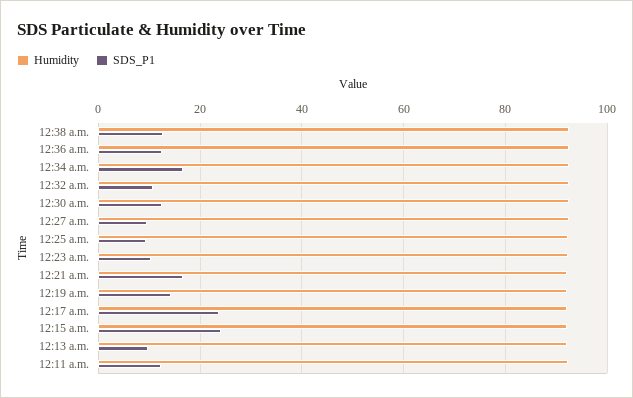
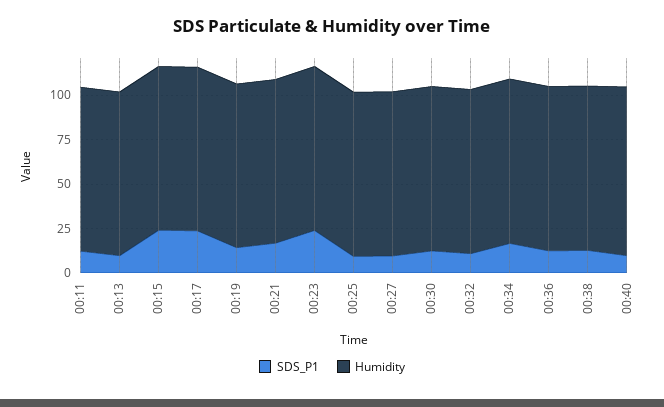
SDS_P1, 12:23 a.m.: 10 -> 25
SDS_P1, 00:40: none -> 10
Humidity, 00:40: none -> 95

